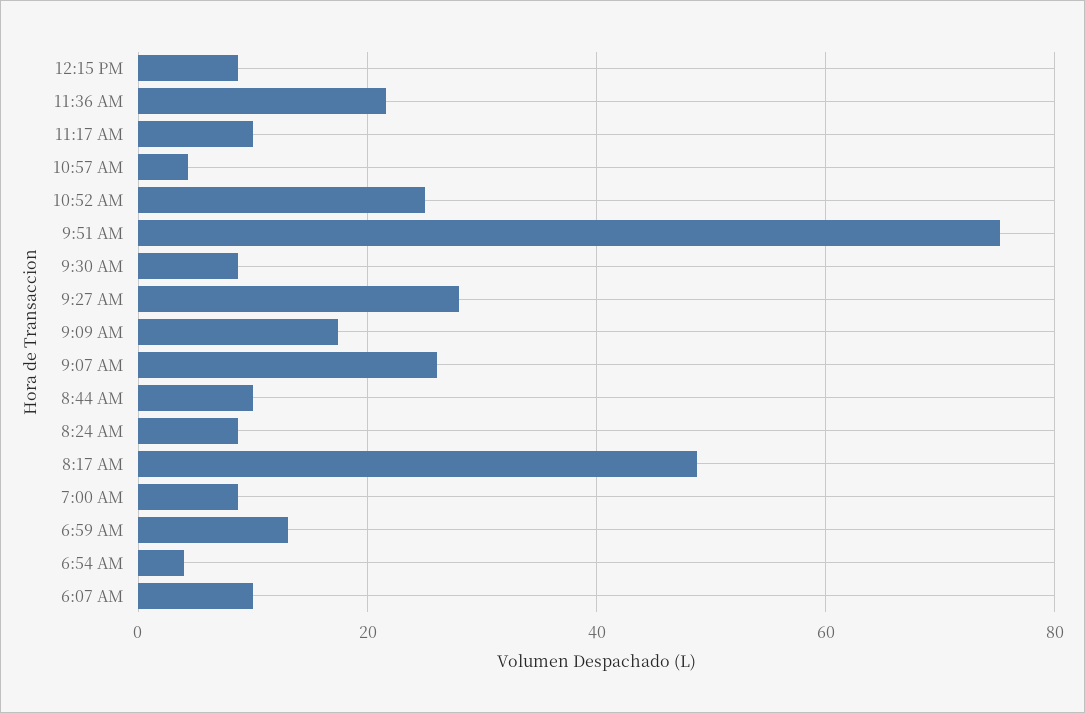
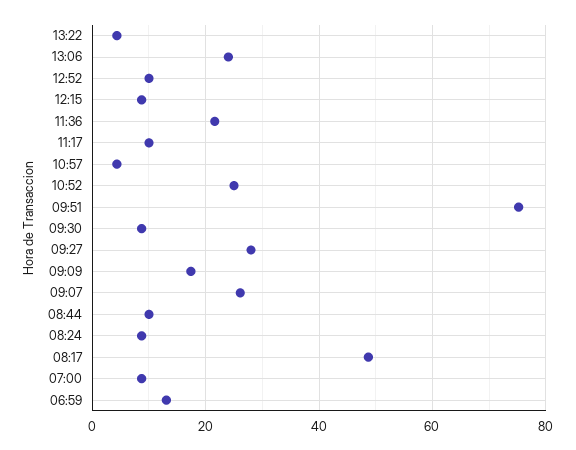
6:54 AM: 4 -> none
6:07 AM: 10 -> none
13:22: none -> 4
13:06: none -> 24
12:52: none -> 10

